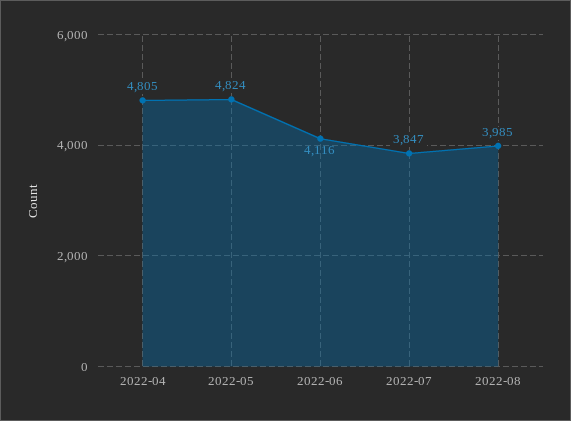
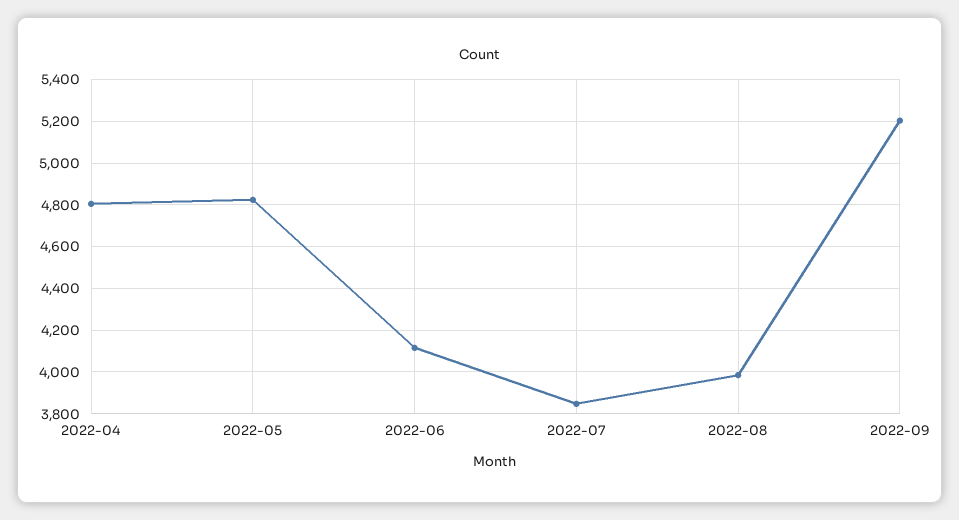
2022-09: none -> 5200

